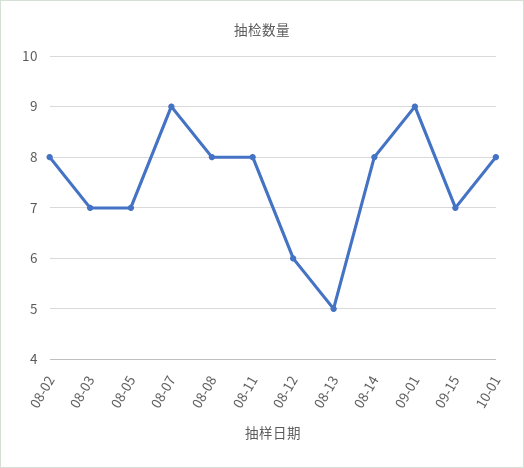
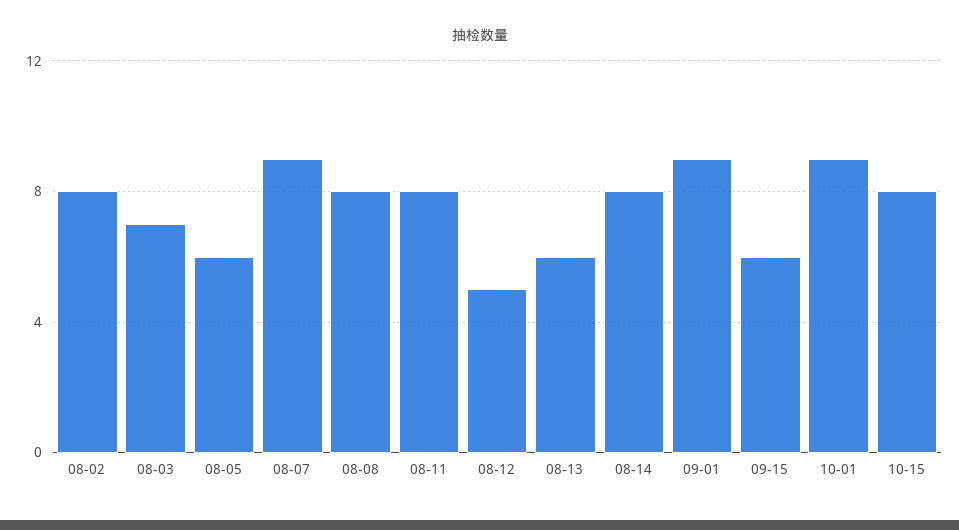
08-05: 7 -> 6
08-12: 6 -> 5
08-13: 5 -> 6
09-15: 7 -> 6
10-01: 8 -> 9
10-15: none -> 8

